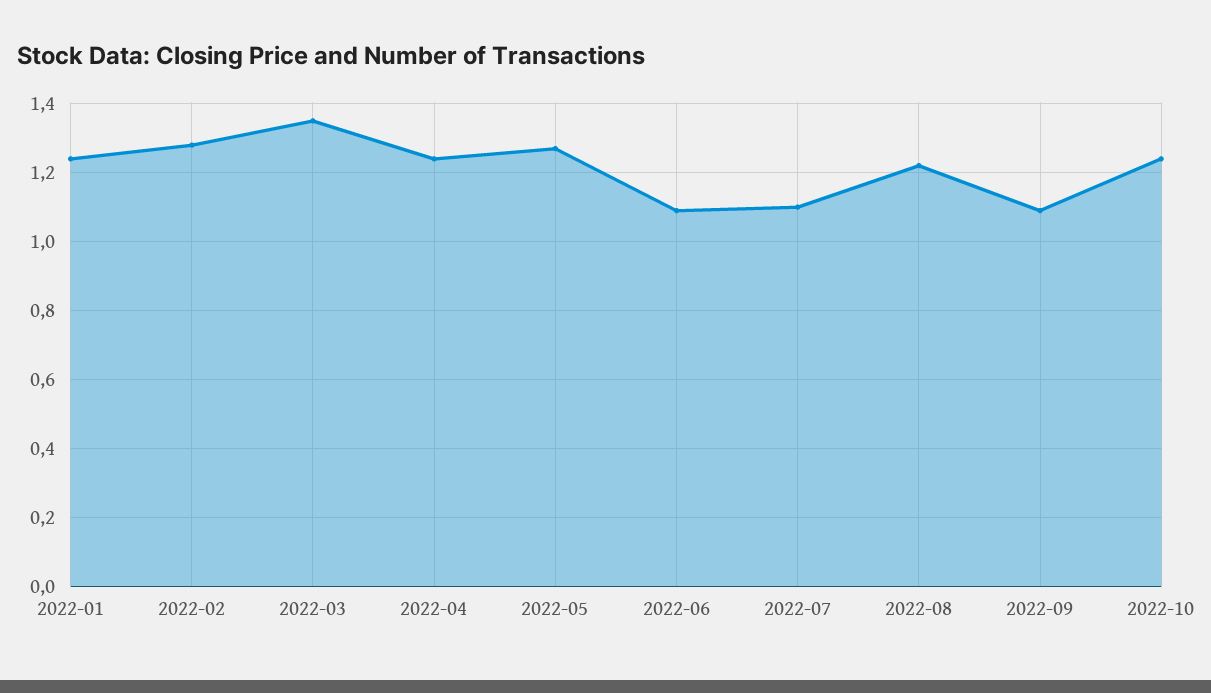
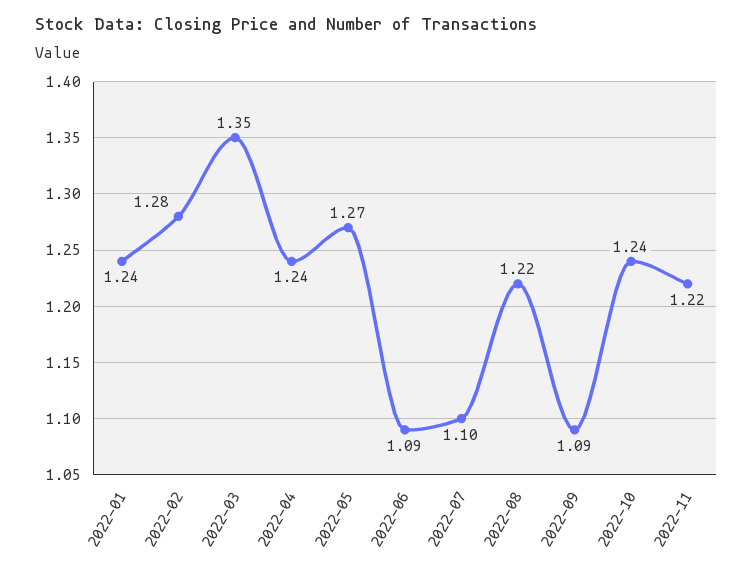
2022-11: none -> 1.22

